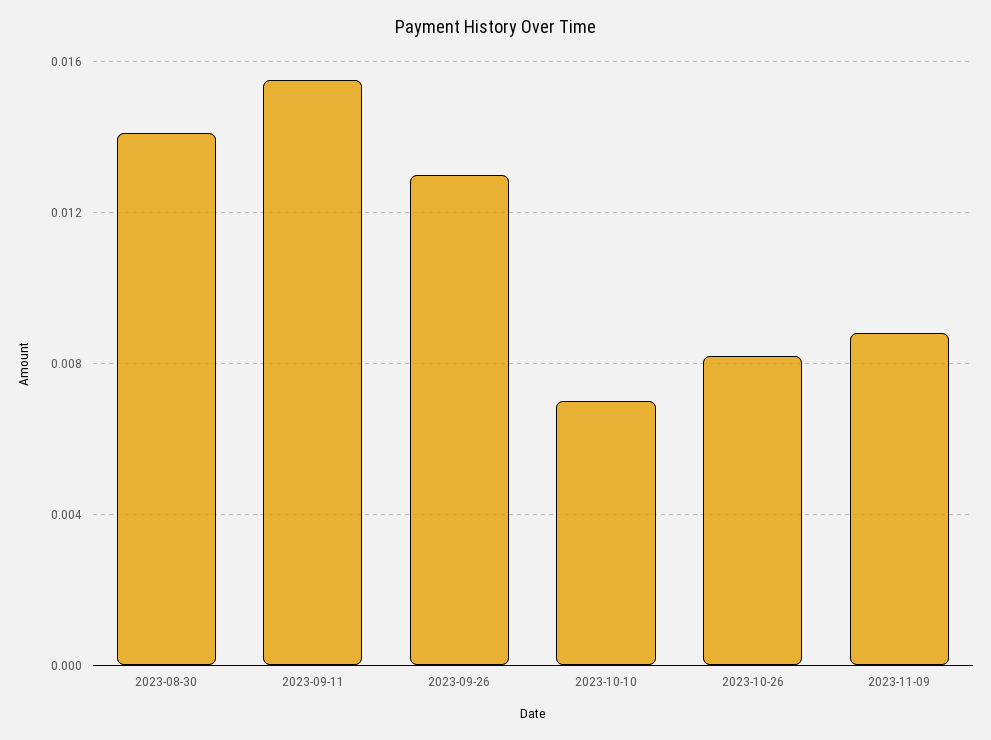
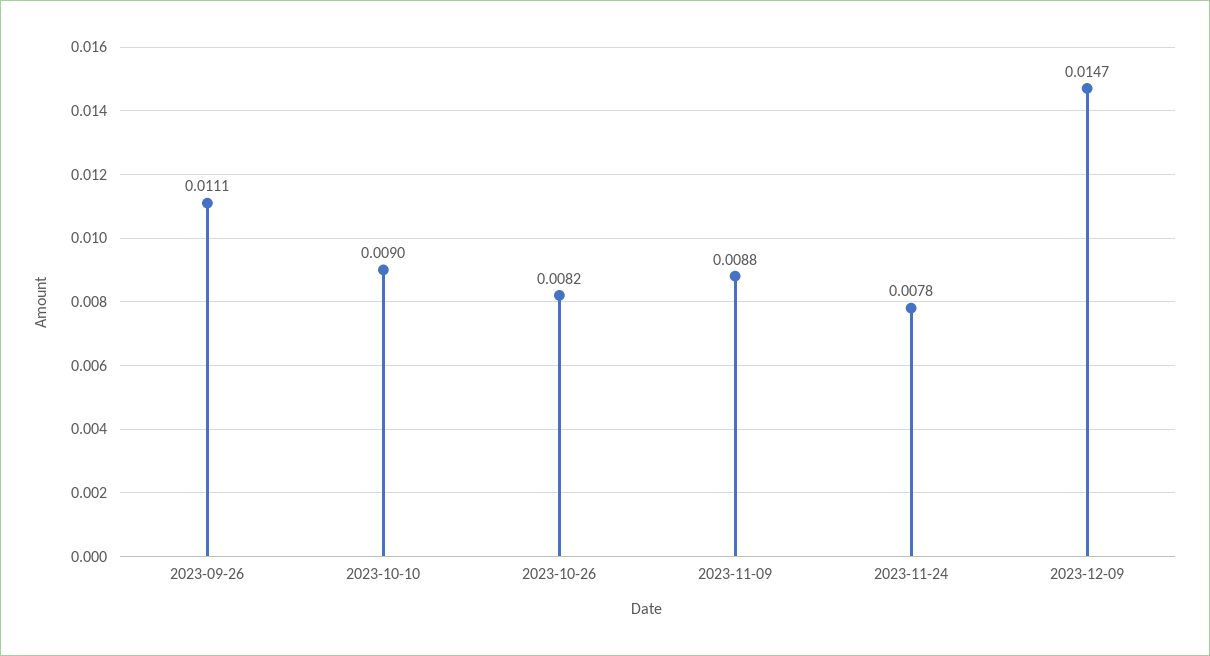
2023-08-30: 0.014 -> none
2023-09-11: 0.0155 -> none
2023-09-26: 0.013 -> 0.0111
2023-10-10: 0.007 -> 0.009
2023-11-24: none -> 0.0078
2023-12-09: none -> 0.0147

